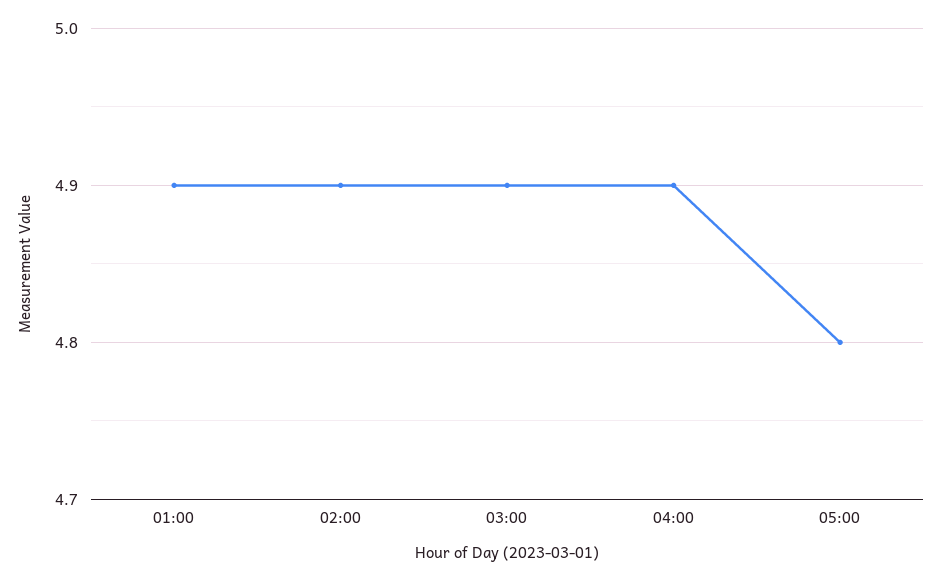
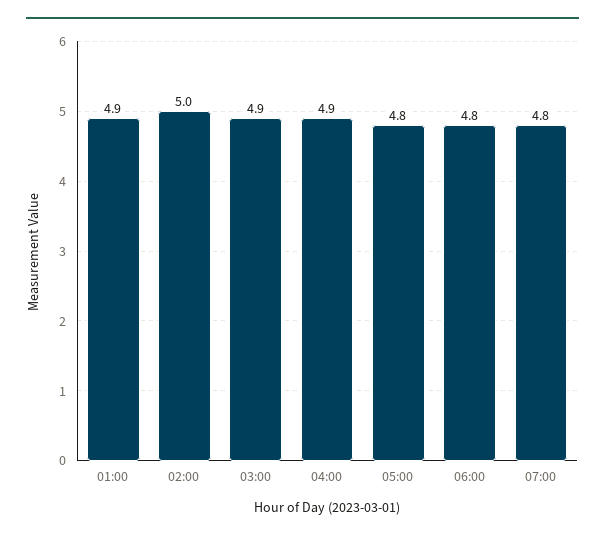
02:00: 4.9 -> 5
06:00: none -> 4.8
07:00: none -> 4.8

